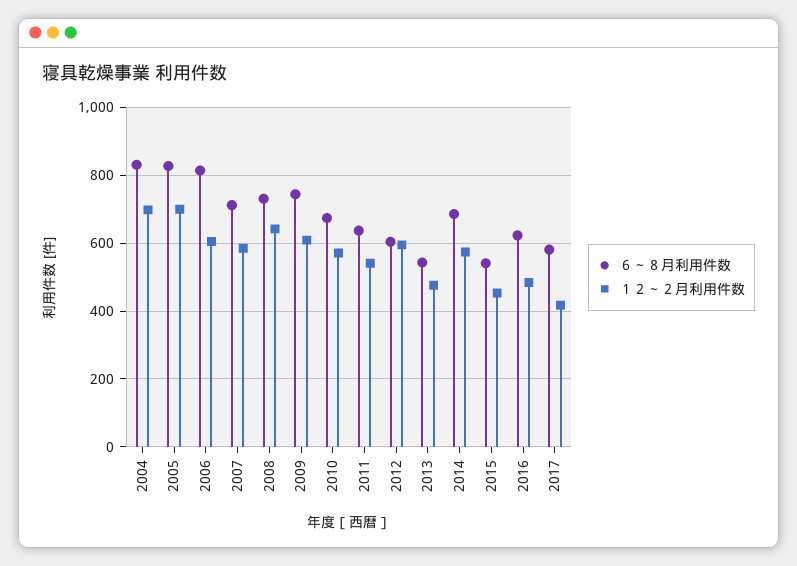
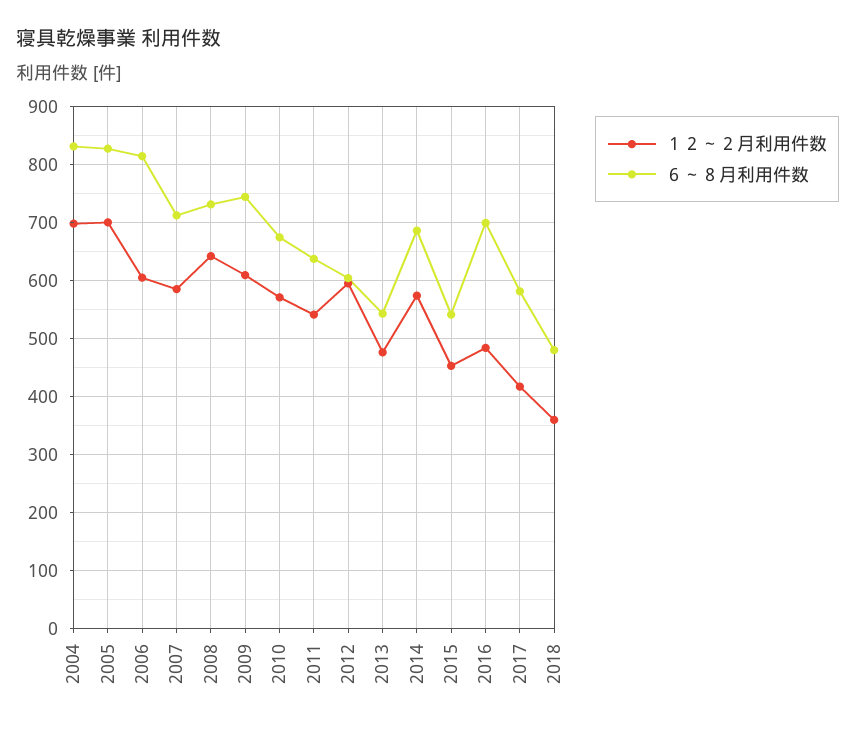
６～８月利用件数, 2016: 620 -> 700
１２～２月利用件数, 2018: none -> 360
６～８月利用件数, 2018: none -> 480

